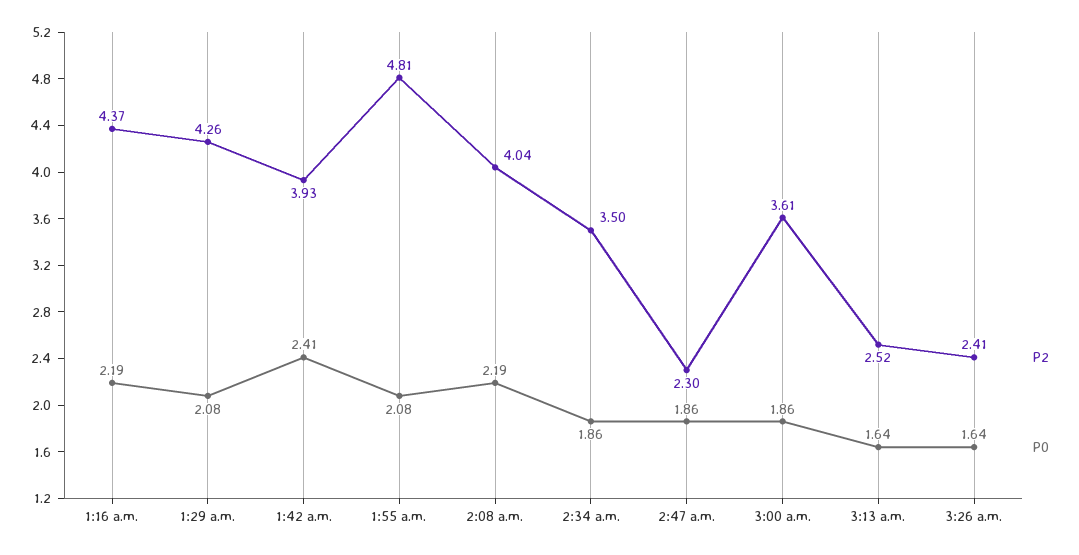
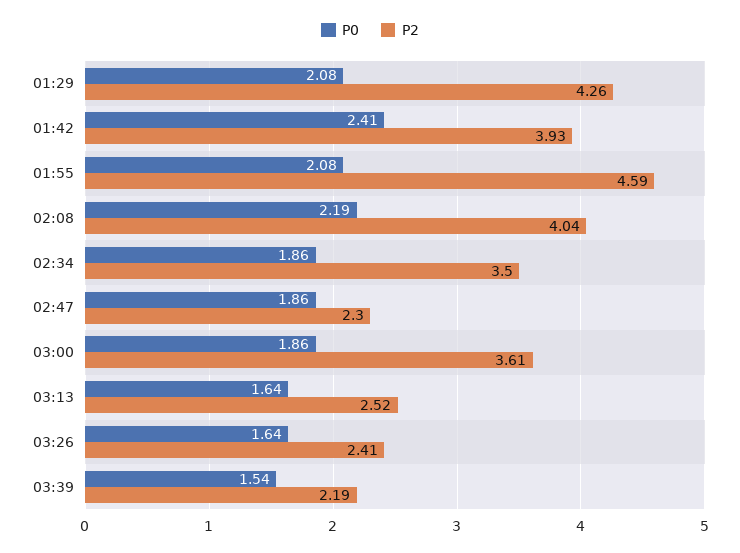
P2, 1:16 a.m.: 4.37 -> none
P0, 1:16 a.m.: 2.19 -> none
P2, 1:55 a.m.: 4.81 -> 4.59
P0, 03:39: none -> 1.54
P2, 03:39: none -> 2.19

